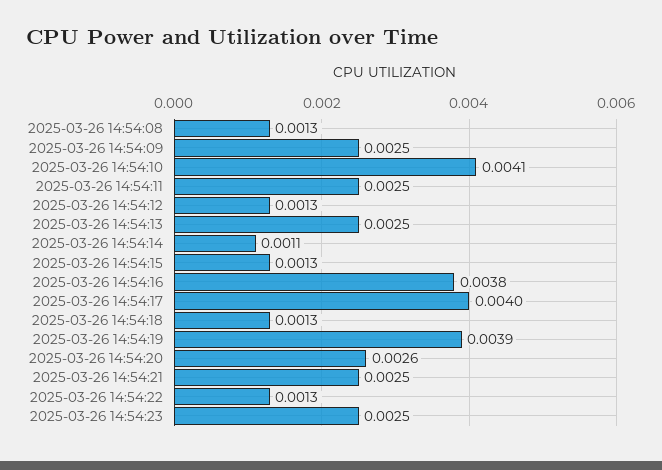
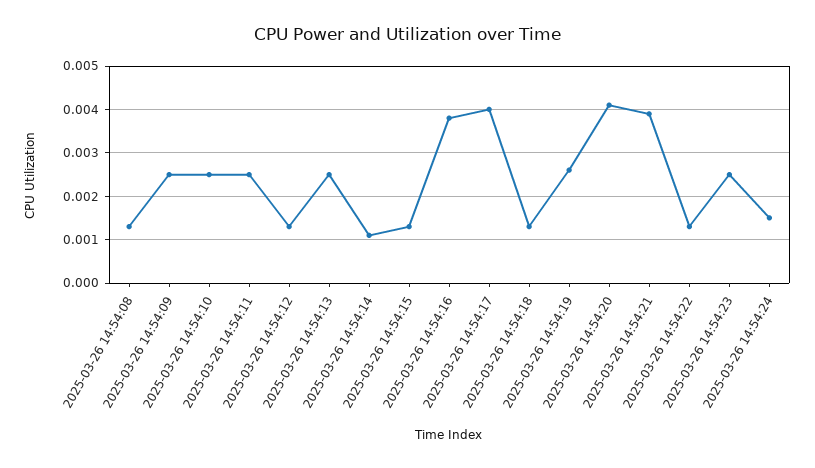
2025-03-26 14:54:10: 0.0041 -> 0.0025
2025-03-26 14:54:19: 0.0039 -> 0.0025
2025-03-26 14:54:20: 0.0026 -> 0.004
2025-03-26 14:54:21: 0.0025 -> 0.004
2025-03-26 14:54:24: none -> 0.0015

